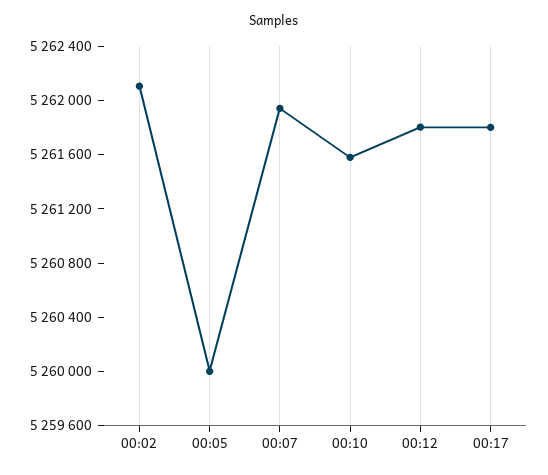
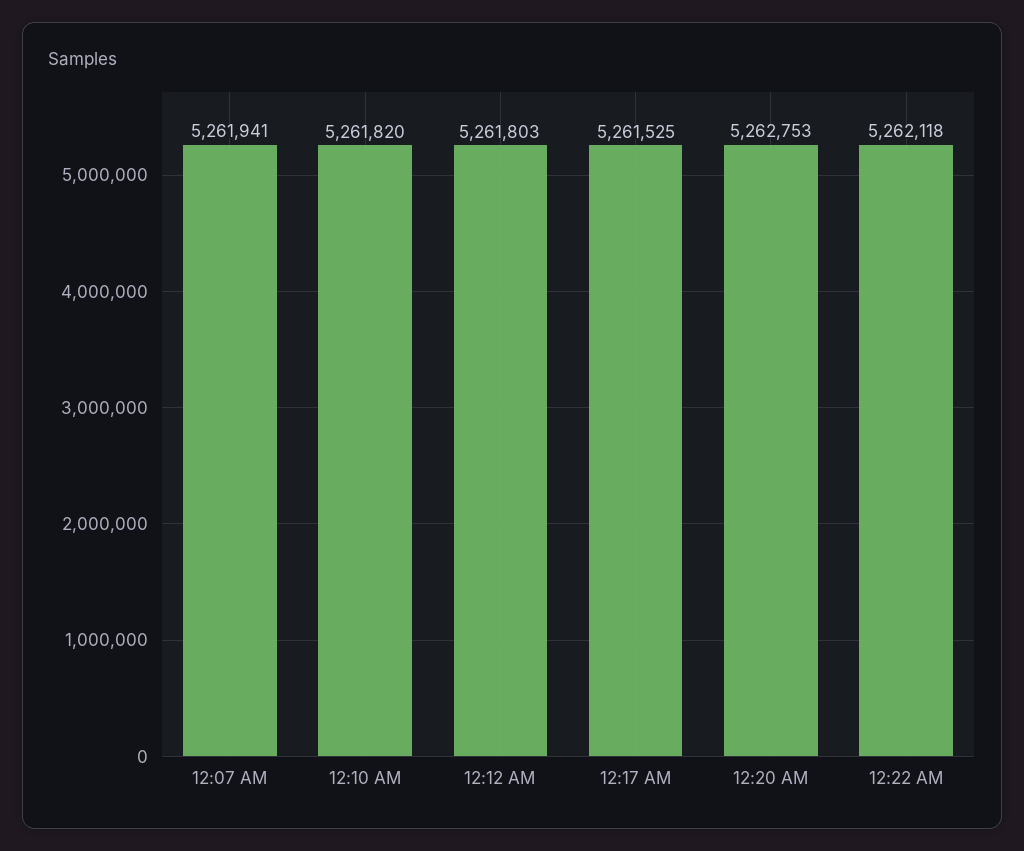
00:02: 5262100 -> none
00:05: 5260000 -> none
00:10: 5261600 -> 5261820
00:17: 5261800 -> 5261525
12:20 AM: none -> 5262753
12:22 AM: none -> 5262118

